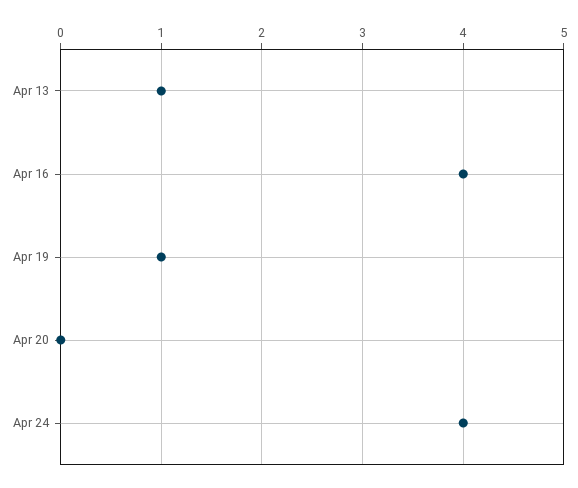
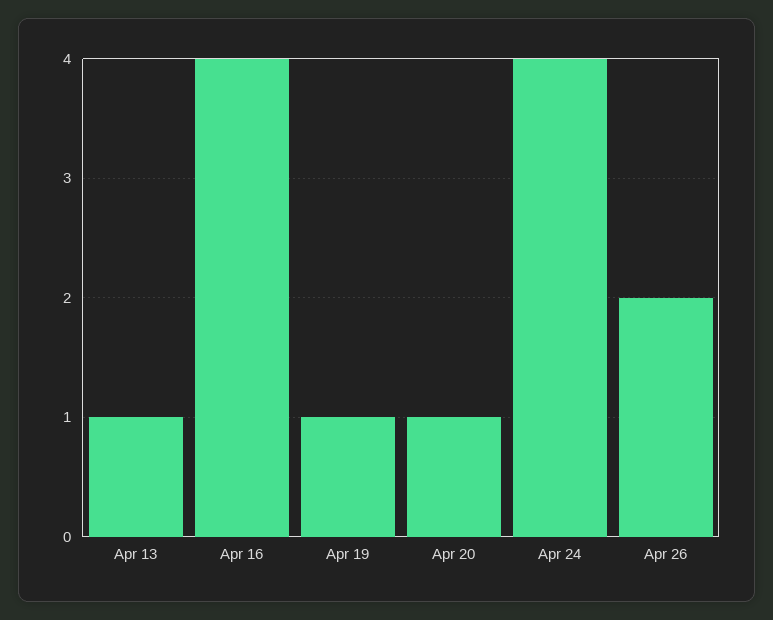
Apr 20: 0 -> 1
Apr 26: none -> 2

